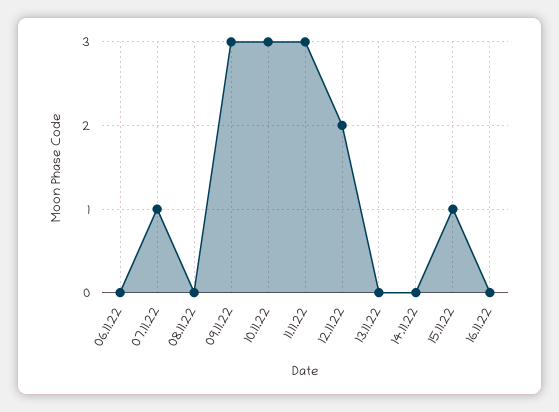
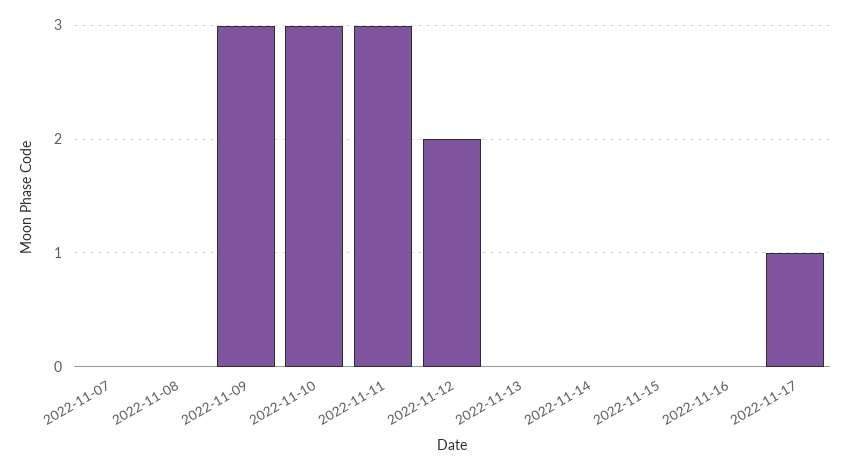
06.11.22: 0 -> none
07.11.22: 1 -> 0
15.11.22: 1 -> 0
2022-11-17: none -> 1

